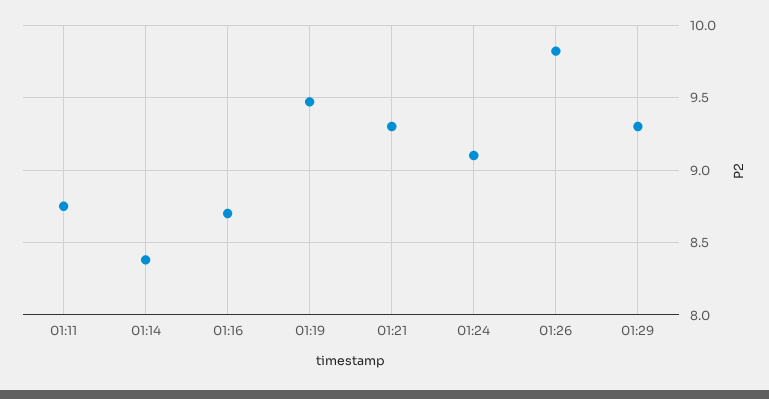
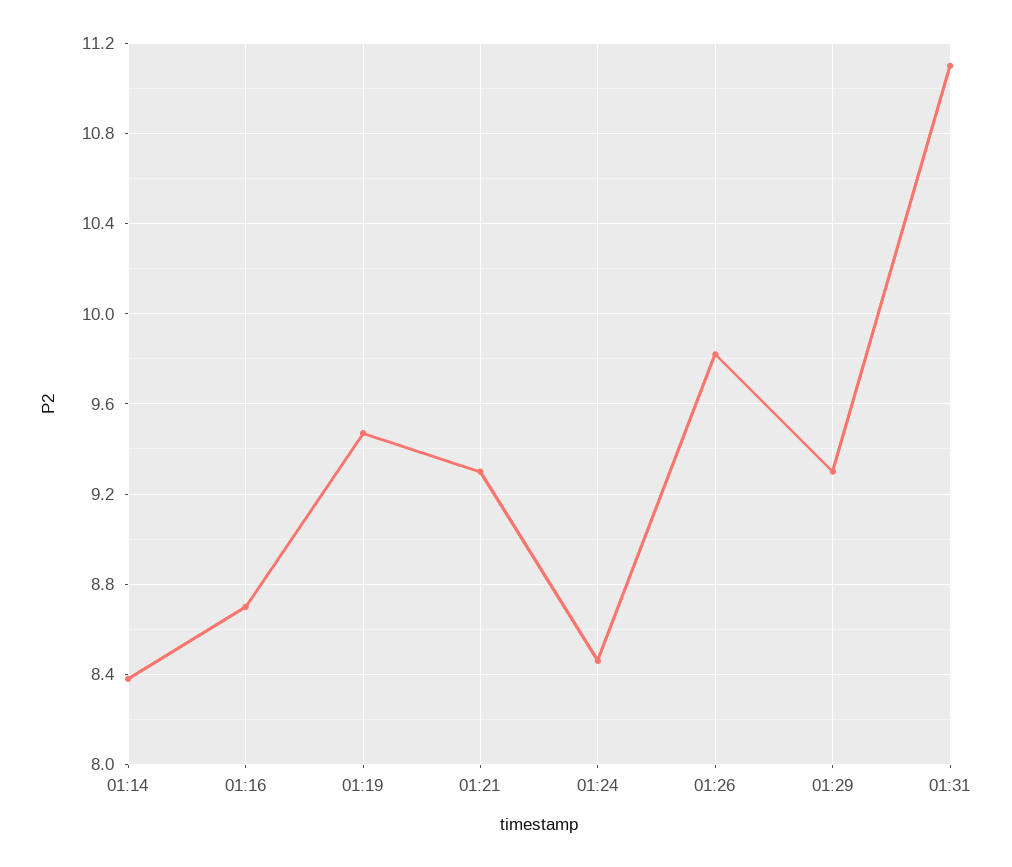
01:11: 8.75 -> none
01:24: 9.1 -> 8.45
01:31: none -> 11.1

